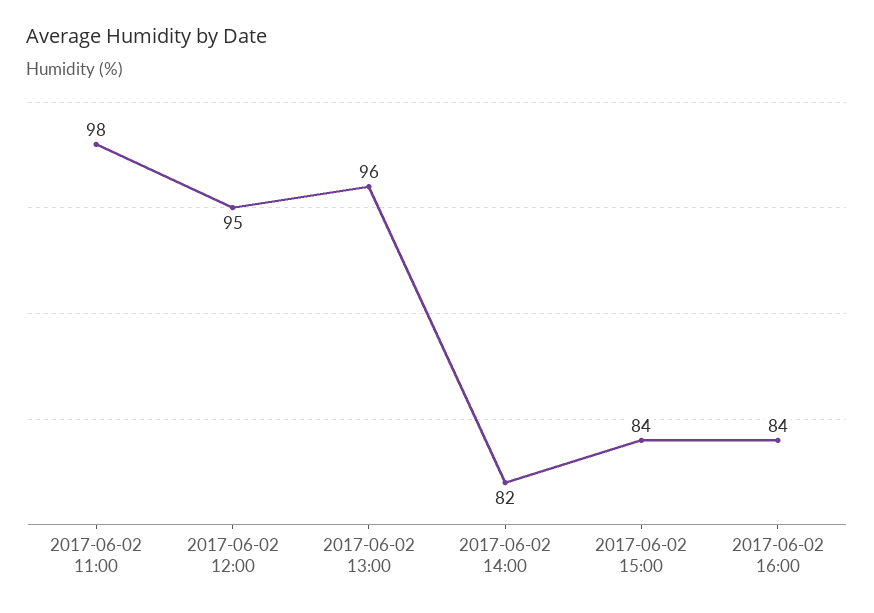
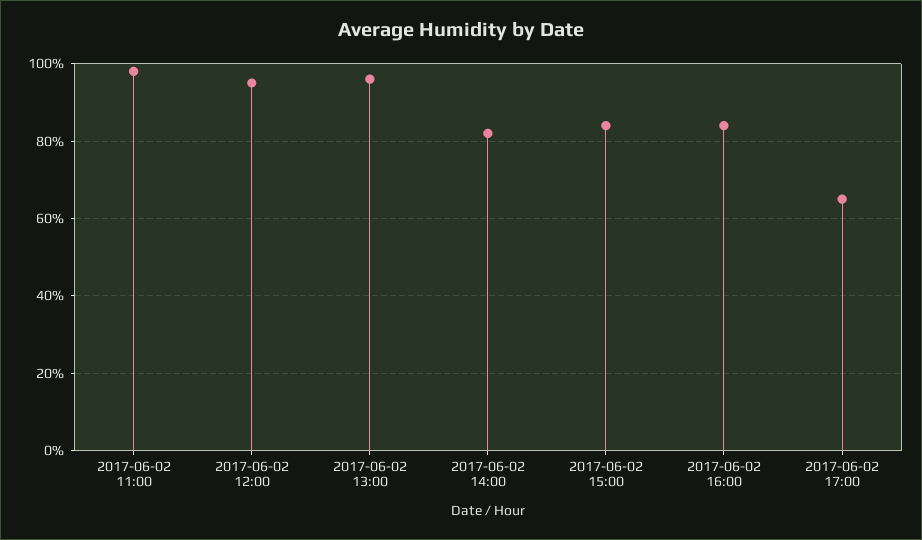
2017-06-02 17:00: none -> 65

